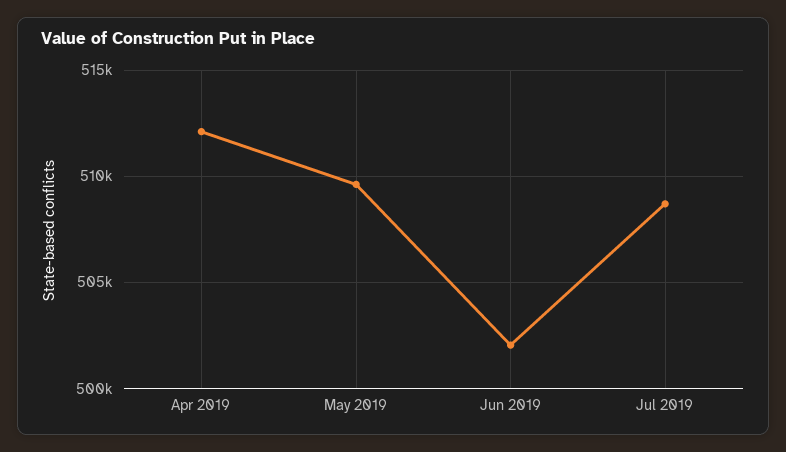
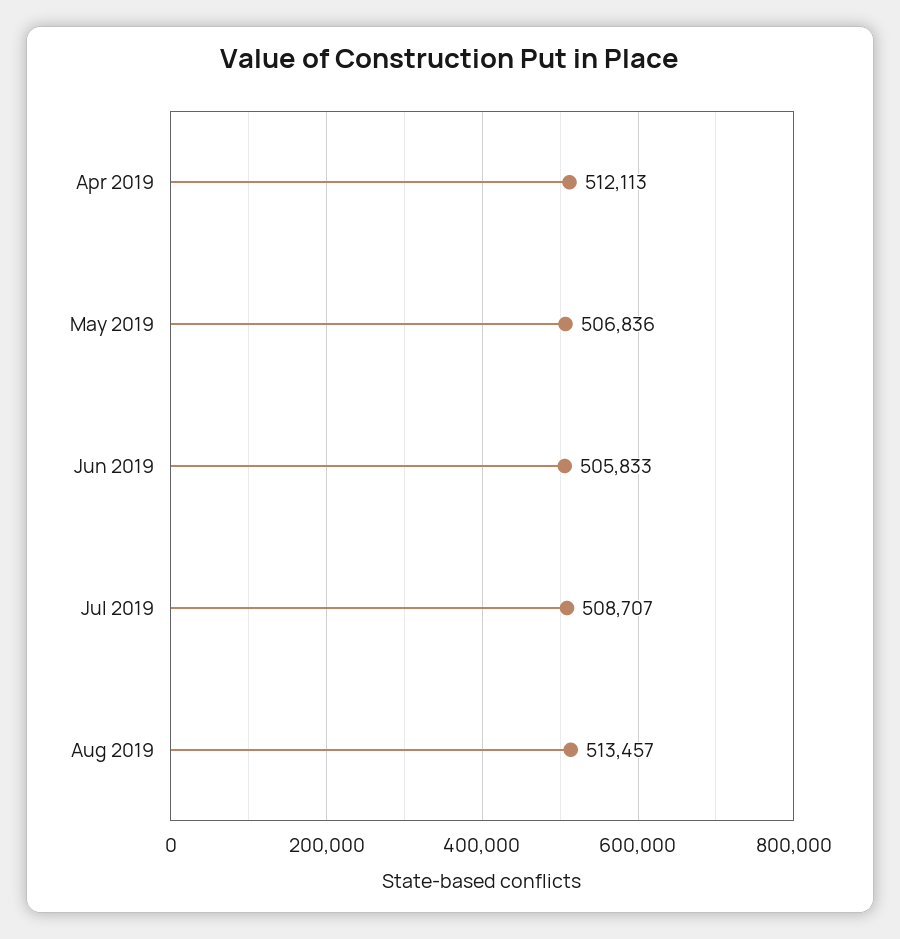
May 2019: 509500 -> 506836
Jun 2019: 502000 -> 505833
Aug 2019: none -> 513457

